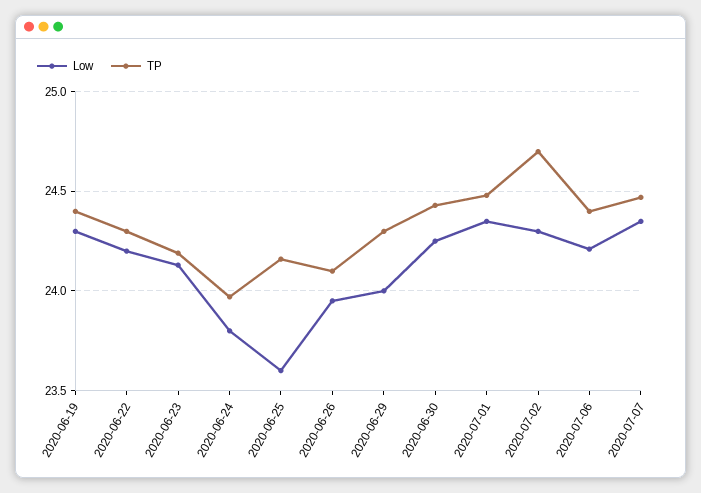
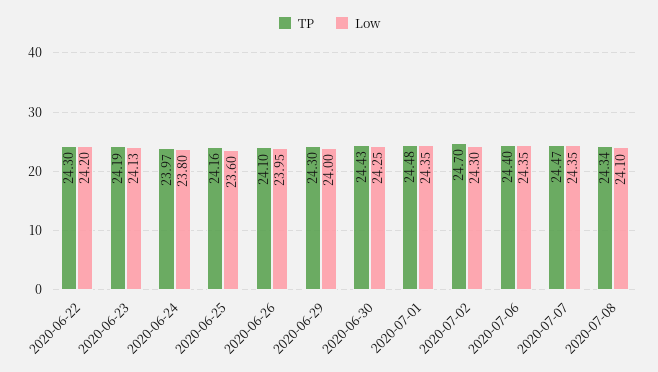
Low, 2020-06-19: 24.3 -> none
TP, 2020-06-19: 24.4 -> none
Low, 2020-07-06: 24.2 -> 24.35
TP, 2020-07-08: none -> 24.34
Low, 2020-07-08: none -> 24.1

